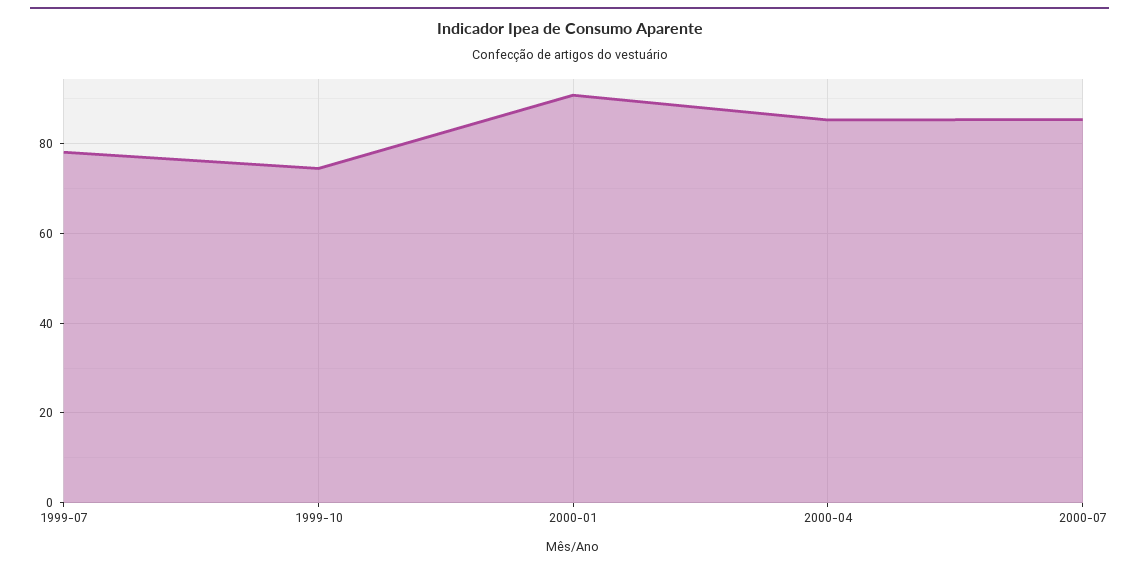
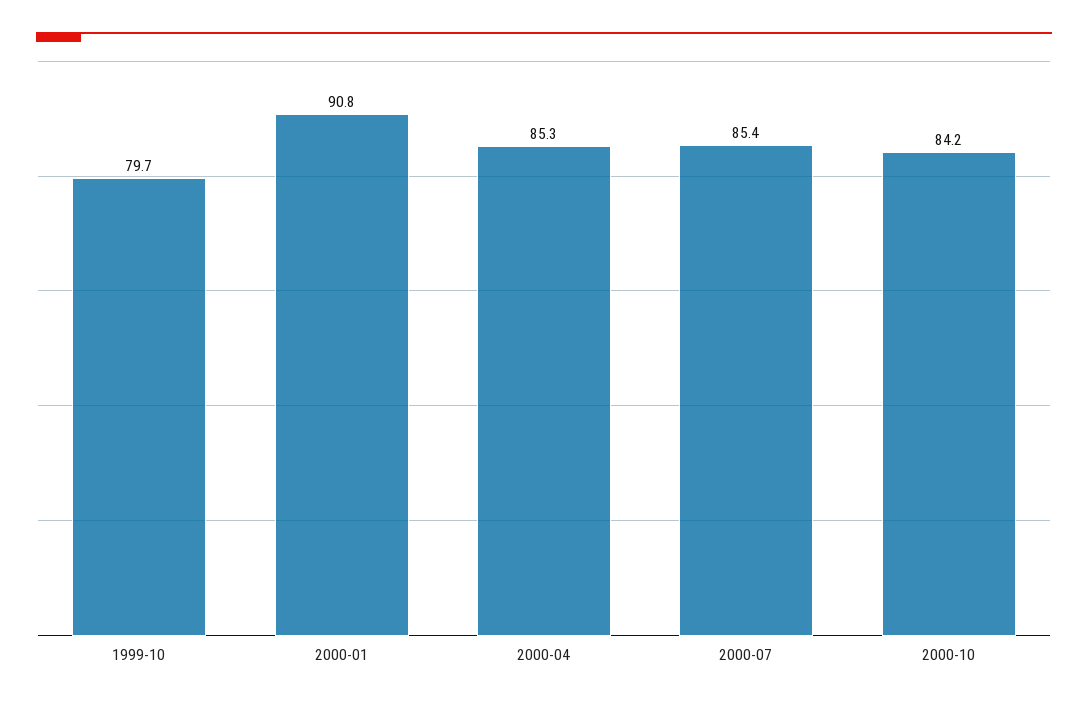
1999-07: 78 -> none
1999-10: 74 -> 79.7
2000-10: none -> 84.2

